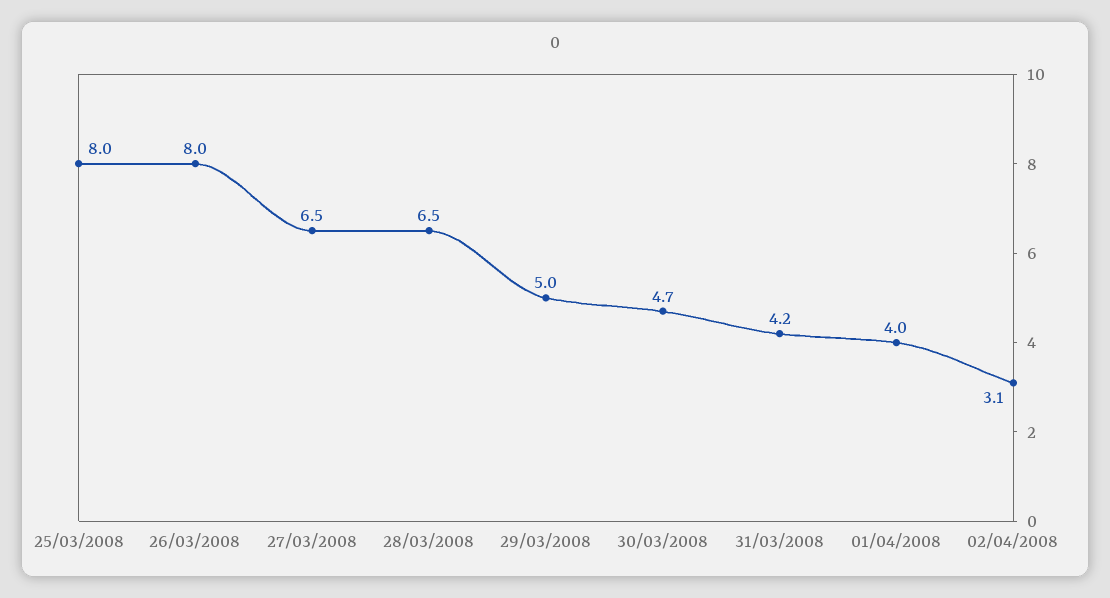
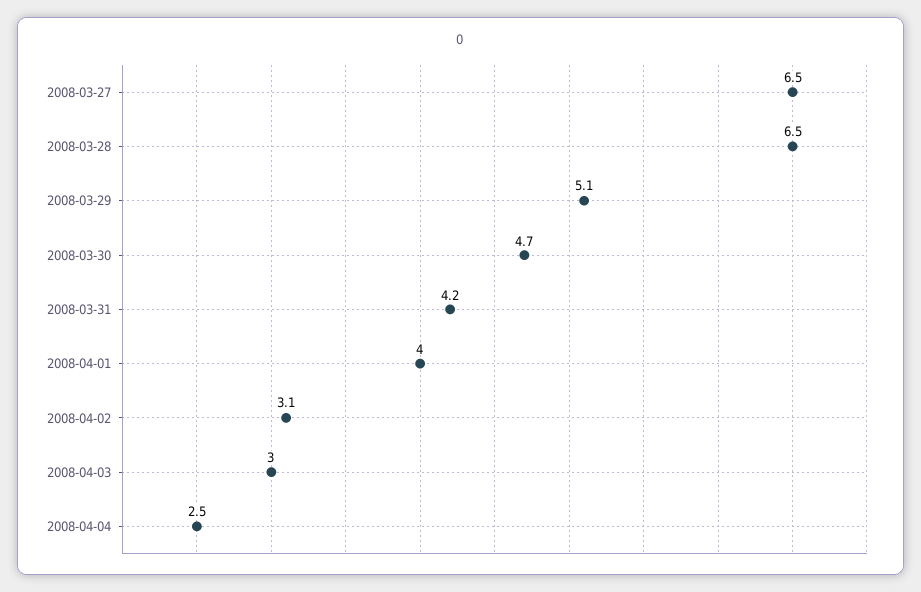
25/03/2008: 8 -> none
26/03/2008: 8 -> none
29/03/2008: 5 -> 5.1
2008-04-03: none -> 3
2008-04-04: none -> 2.5

